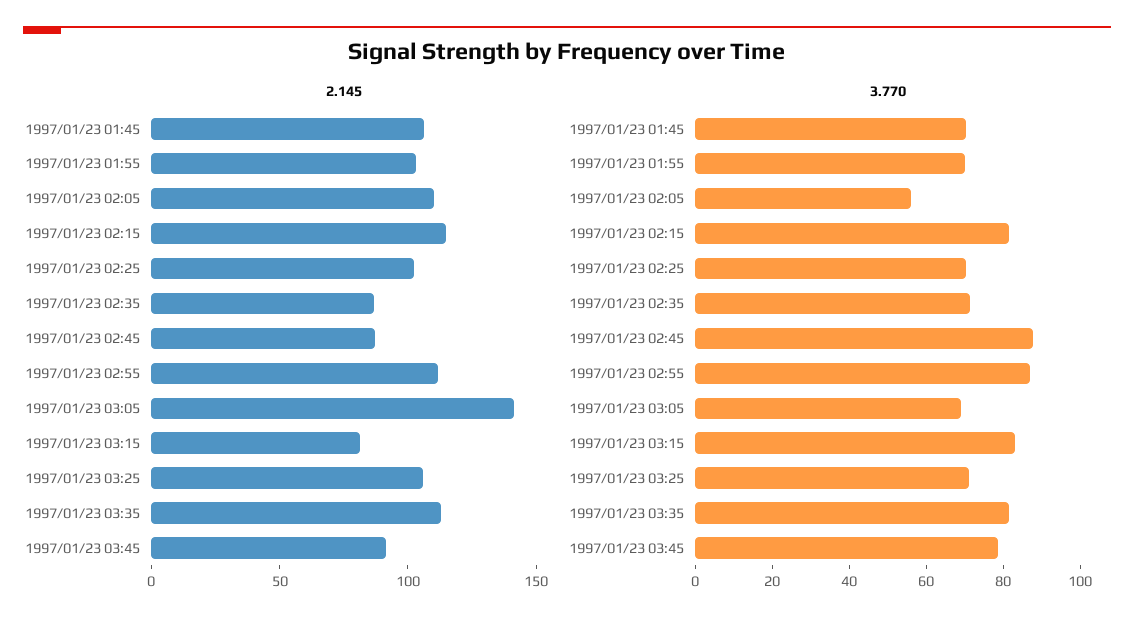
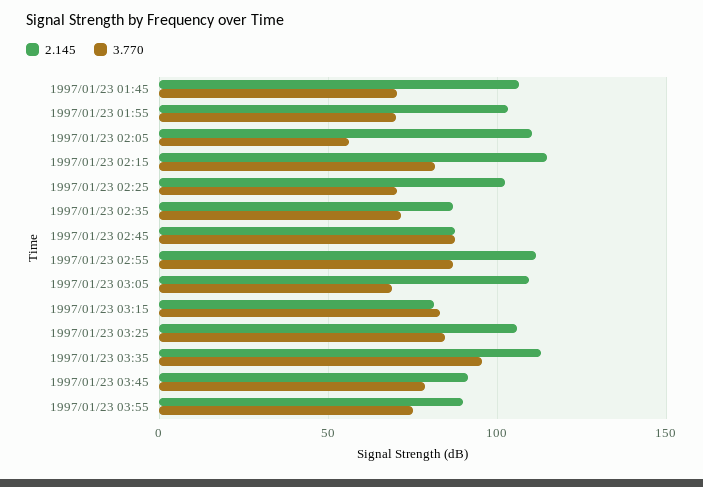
2.145, 1997/01/23 03:05: 140 -> 110
3.770, 1997/01/23 03:25: 70 -> 85
3.770, 1997/01/23 03:35: 80 -> 95
2.145, 1997/01/23 03:55: none -> 90
3.770, 1997/01/23 03:55: none -> 75

